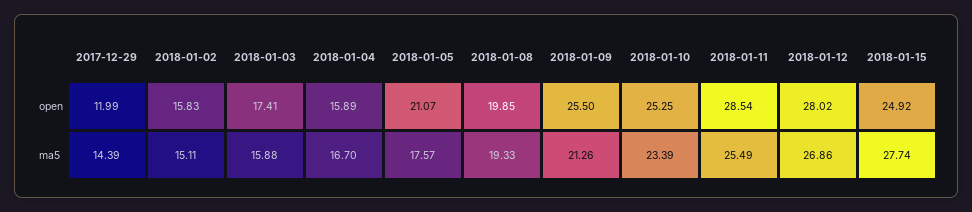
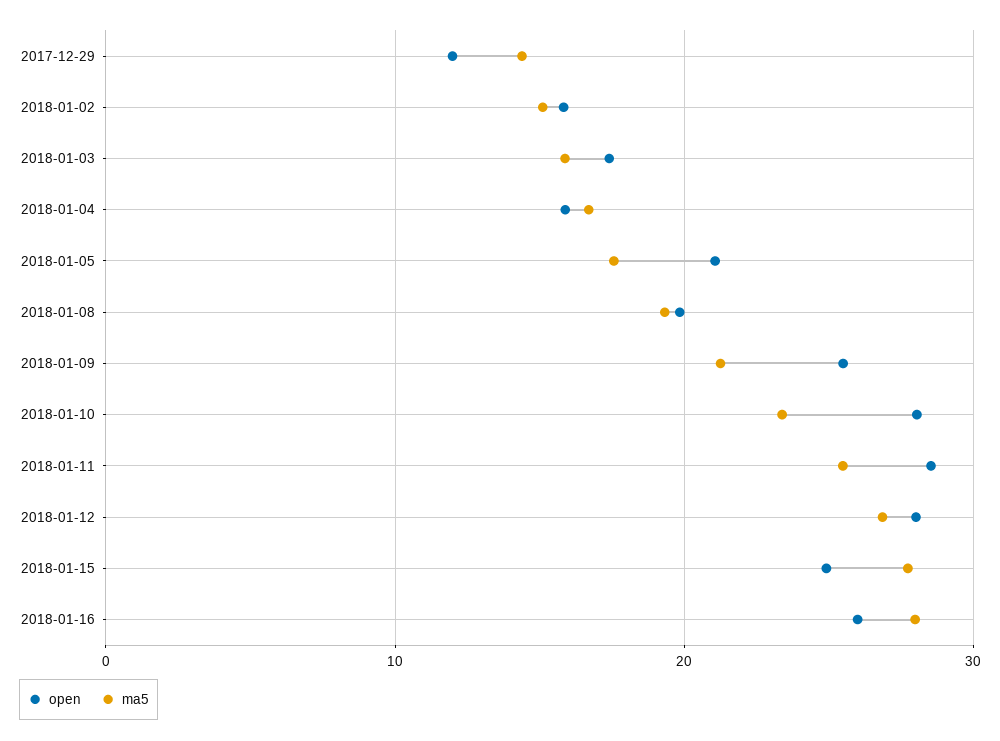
open, 2018-01-10: 25.25 -> 28
open, 2018-01-16: none -> 26
ma5, 2018-01-16: none -> 28

